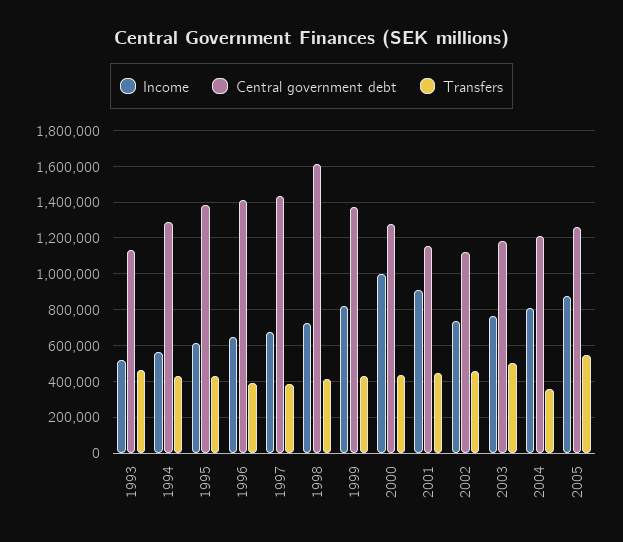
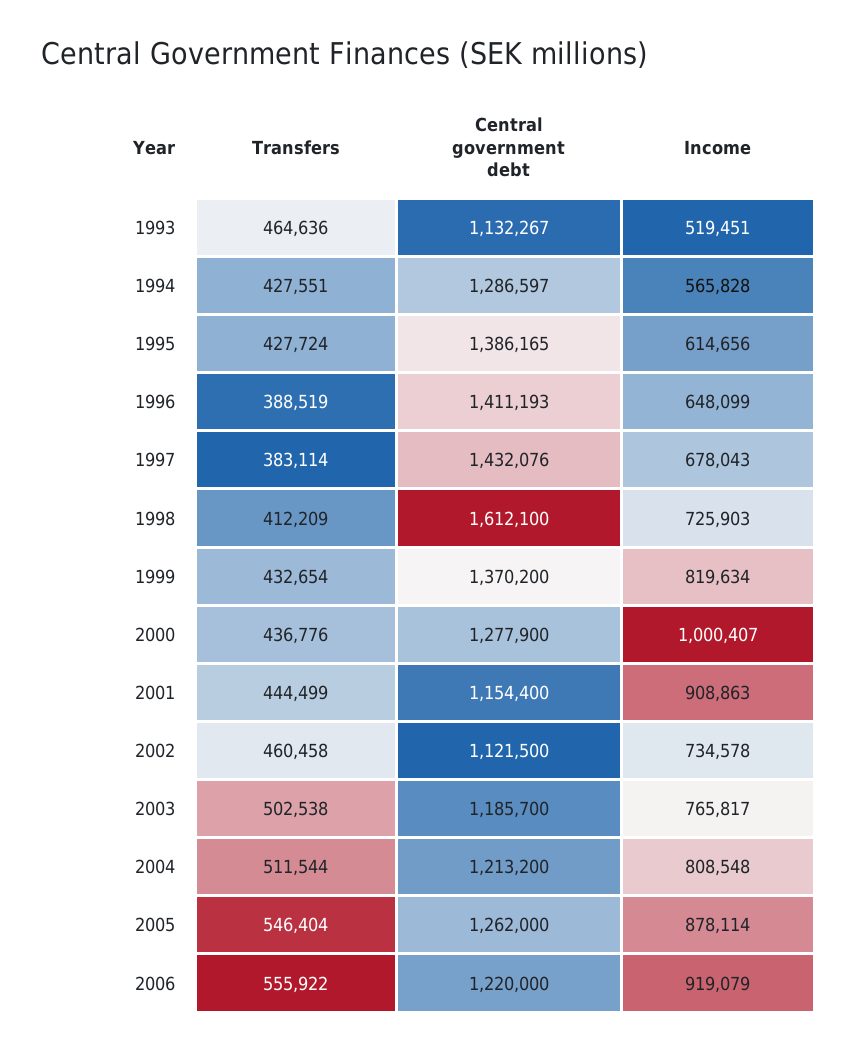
Transfers, 2004: 350000 -> 511544
Transfers, 2006: none -> 555922
Central government debt, 2006: none -> 1220000
Income, 2006: none -> 919079

